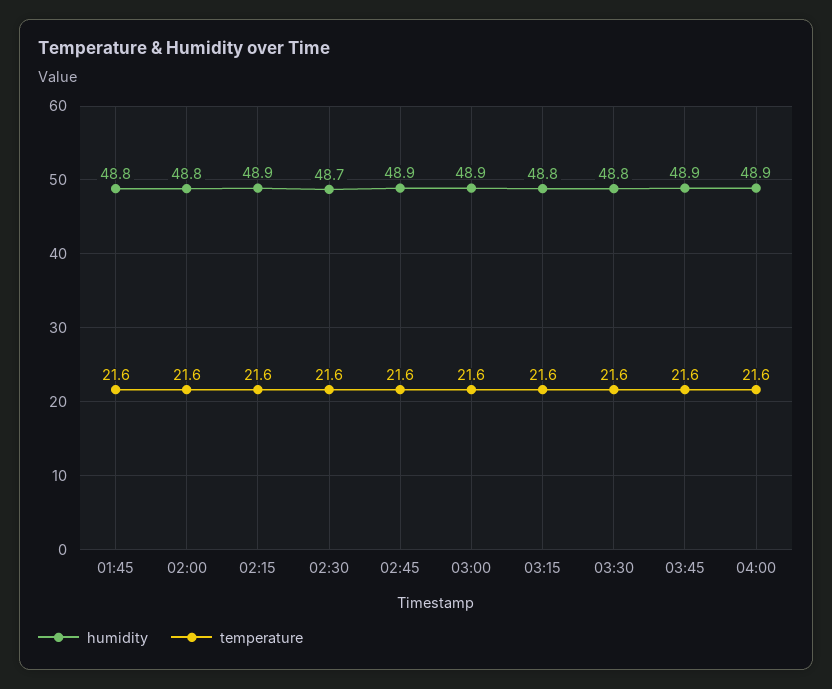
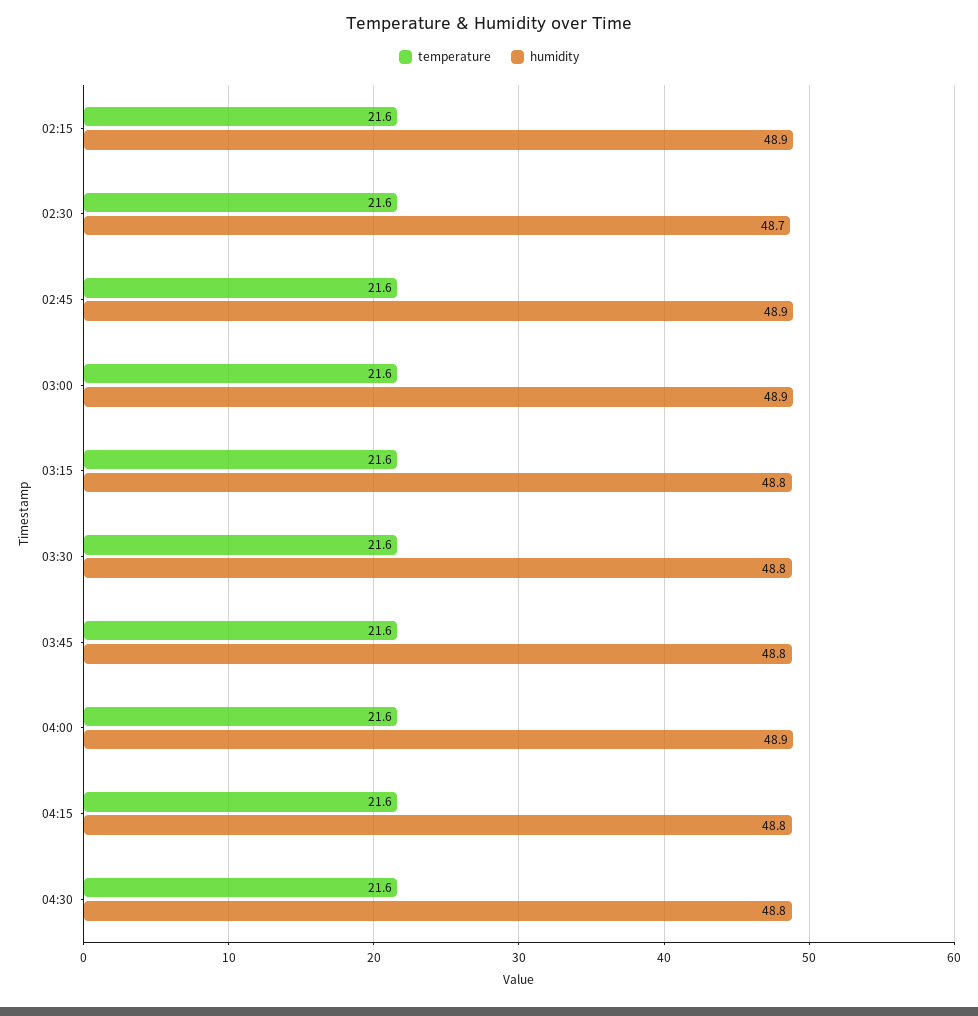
humidity, 01:45: 48.8 -> none
temperature, 01:45: 21.6 -> none
humidity, 02:00: 48.8 -> none
temperature, 02:00: 21.6 -> none
humidity, 03:45: 48.9 -> 48.8
temperature, 04:15: none -> 21.6
humidity, 04:15: none -> 48.8
temperature, 04:30: none -> 21.6
humidity, 04:30: none -> 48.8

